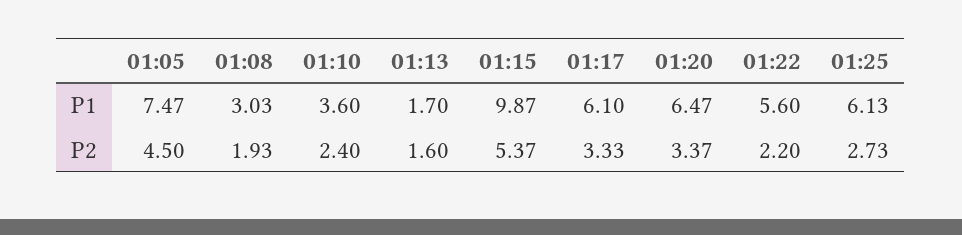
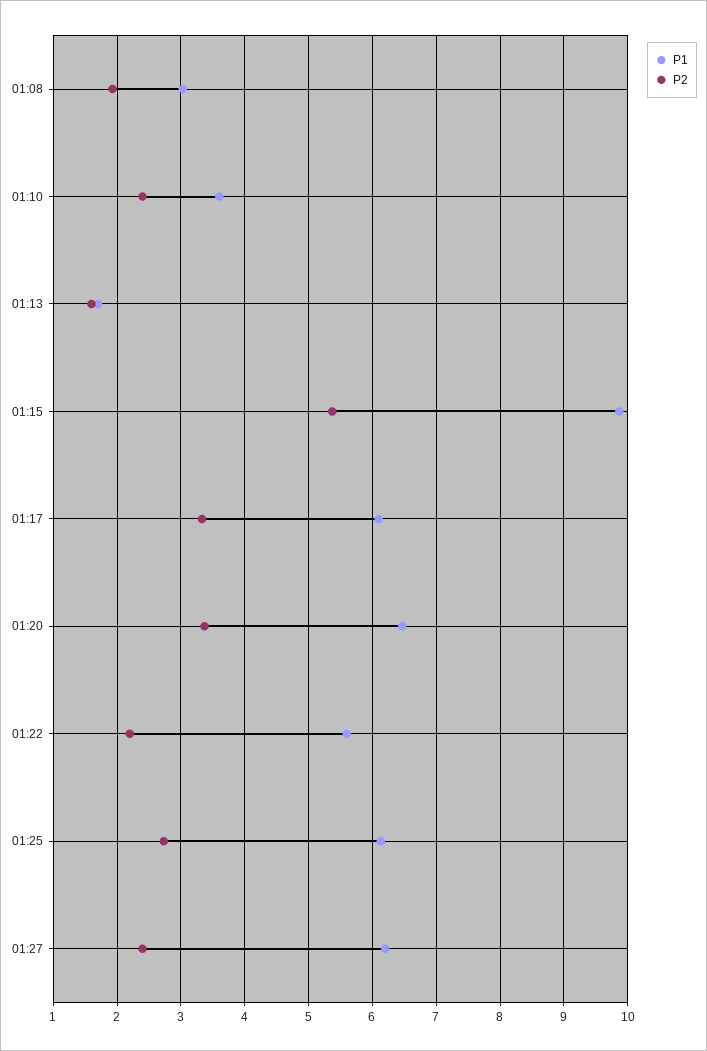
P1, 01:05: 7.47 -> none
P2, 01:05: 4.5 -> none
P1, 01:27: none -> 6.2
P2, 01:27: none -> 2.4

